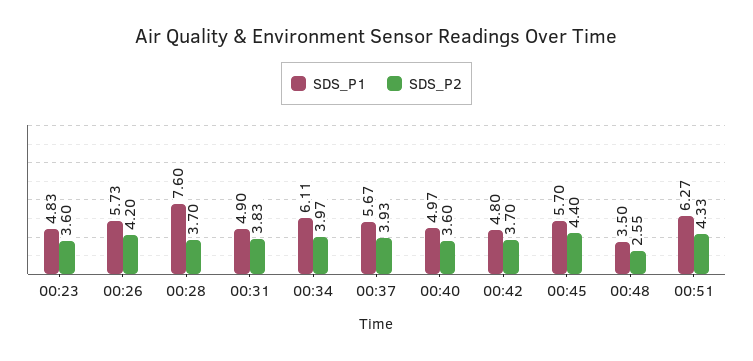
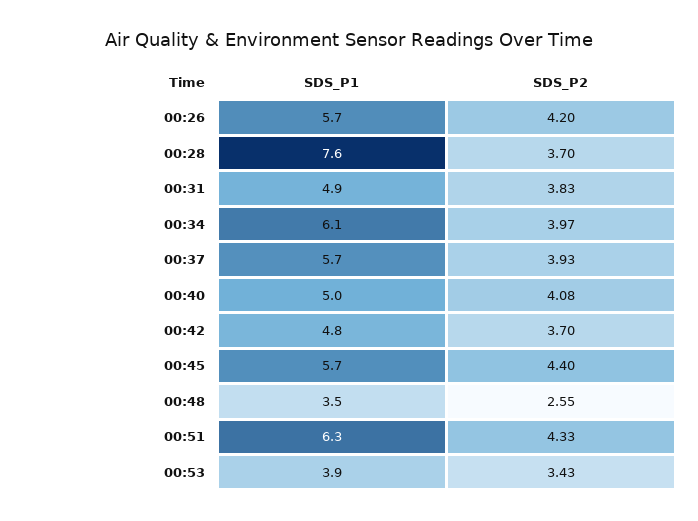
SDS_P1, 00:23: 4.83 -> none
SDS_P2, 00:23: 3.6 -> none
SDS_P2, 00:40: 3.6 -> 4.08
SDS_P1, 00:53: none -> 3.9
SDS_P2, 00:53: none -> 3.43

